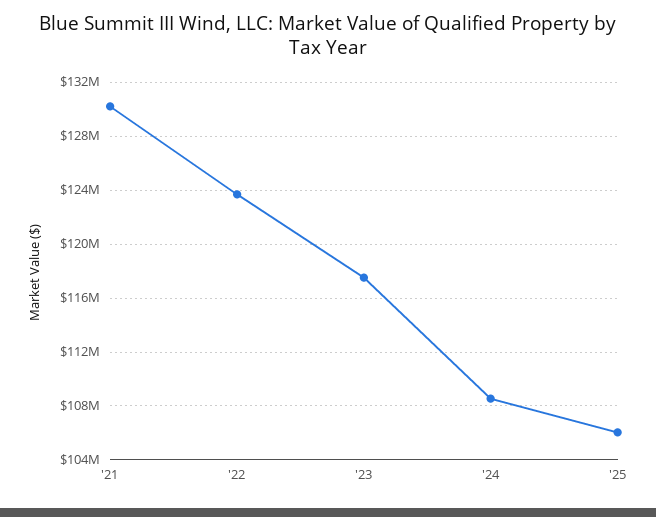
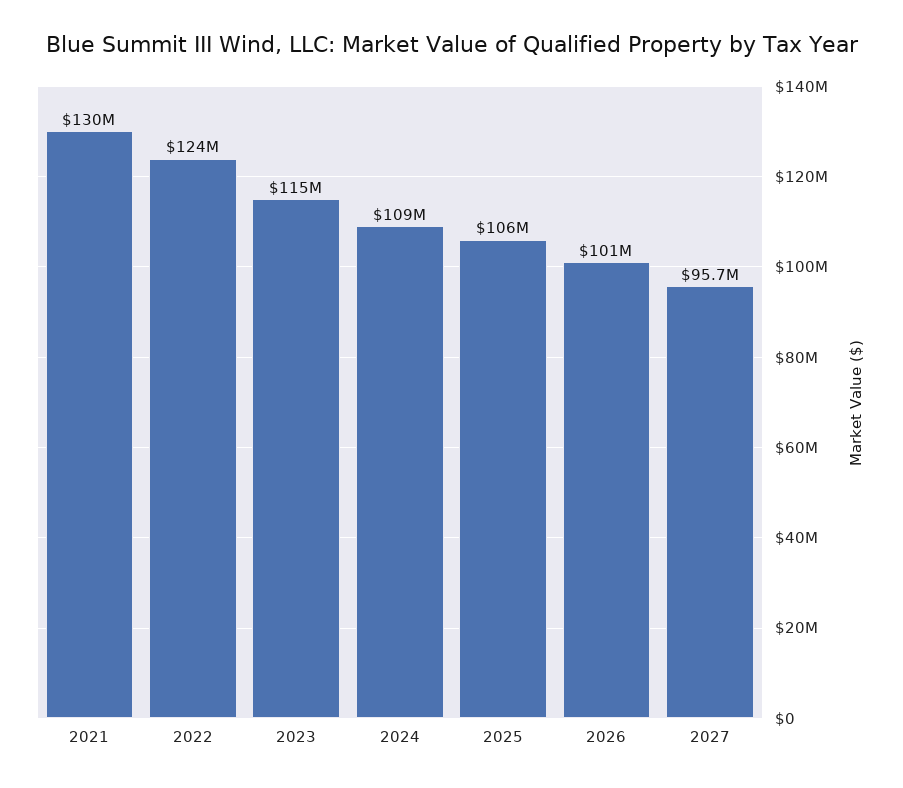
'23: 117500000 -> 115000000
2026: none -> 101000000
2027: none -> 95700000

